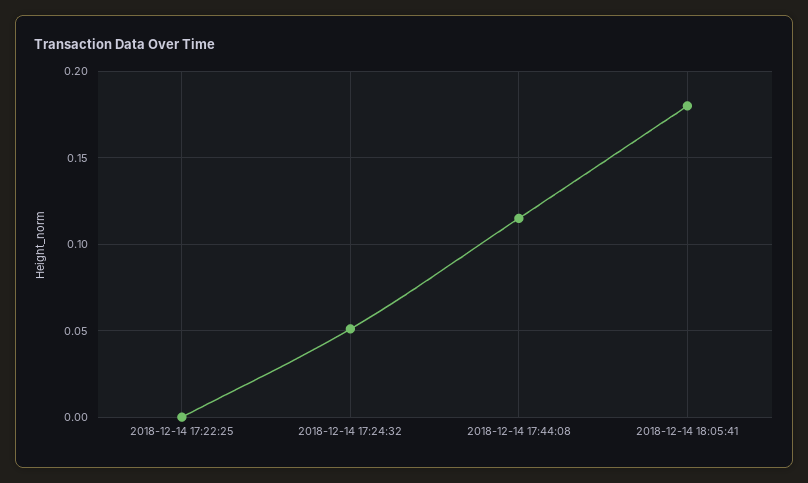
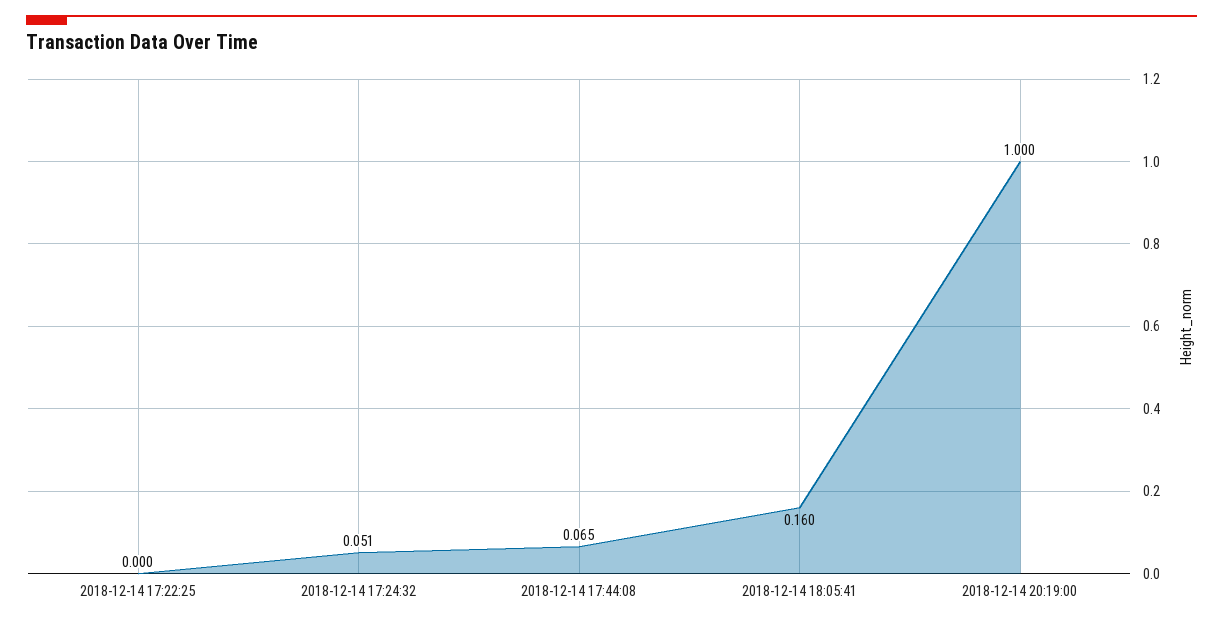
2018-12-14 17:44:08: 0.115 -> 0.065
2018-12-14 18:05:41: 0.18 -> 0.16
2018-12-14 20:19:00: none -> 1

